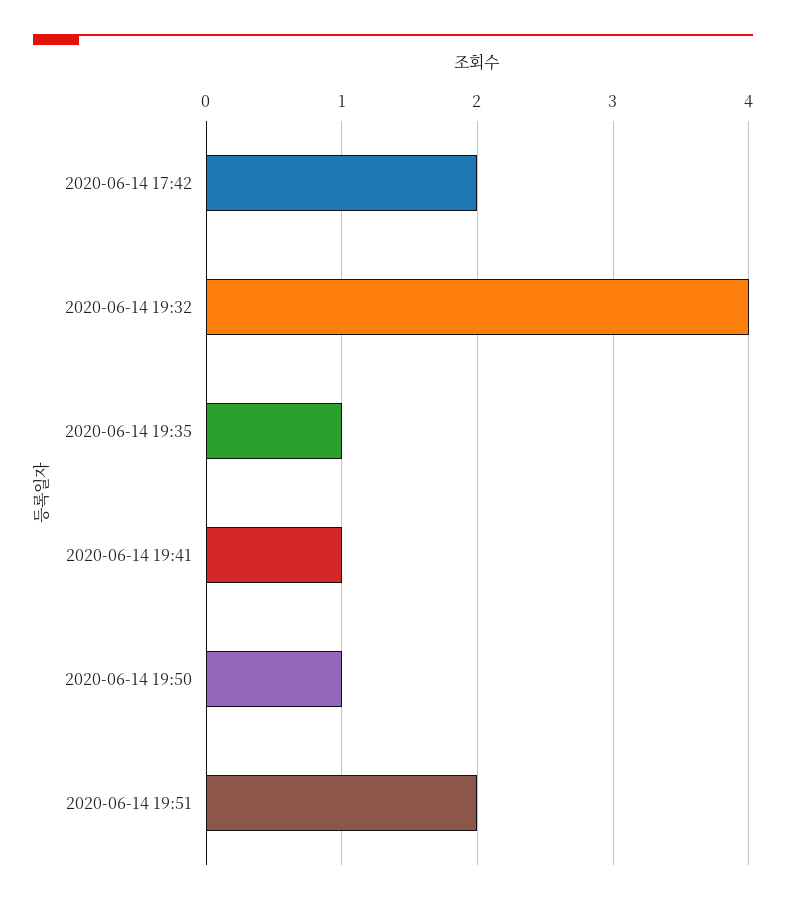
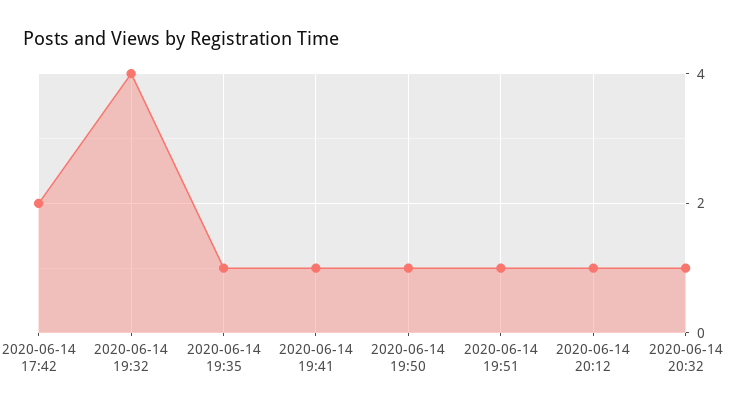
2020-06-14 19:51: 2 -> 1
2020-06-14 20:12: none -> 1
2020-06-14 20:32: none -> 1

